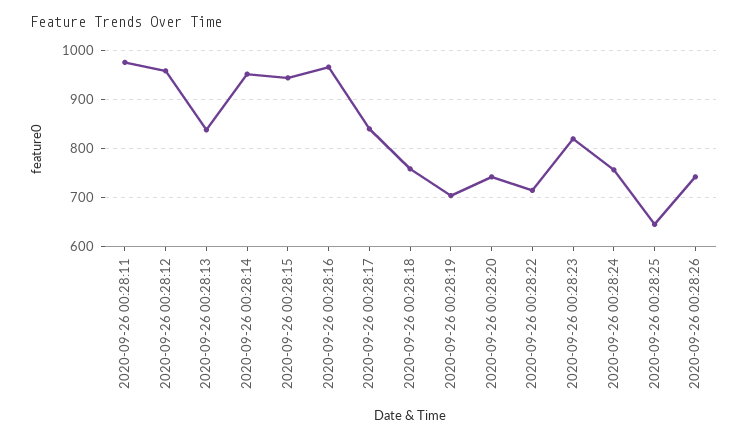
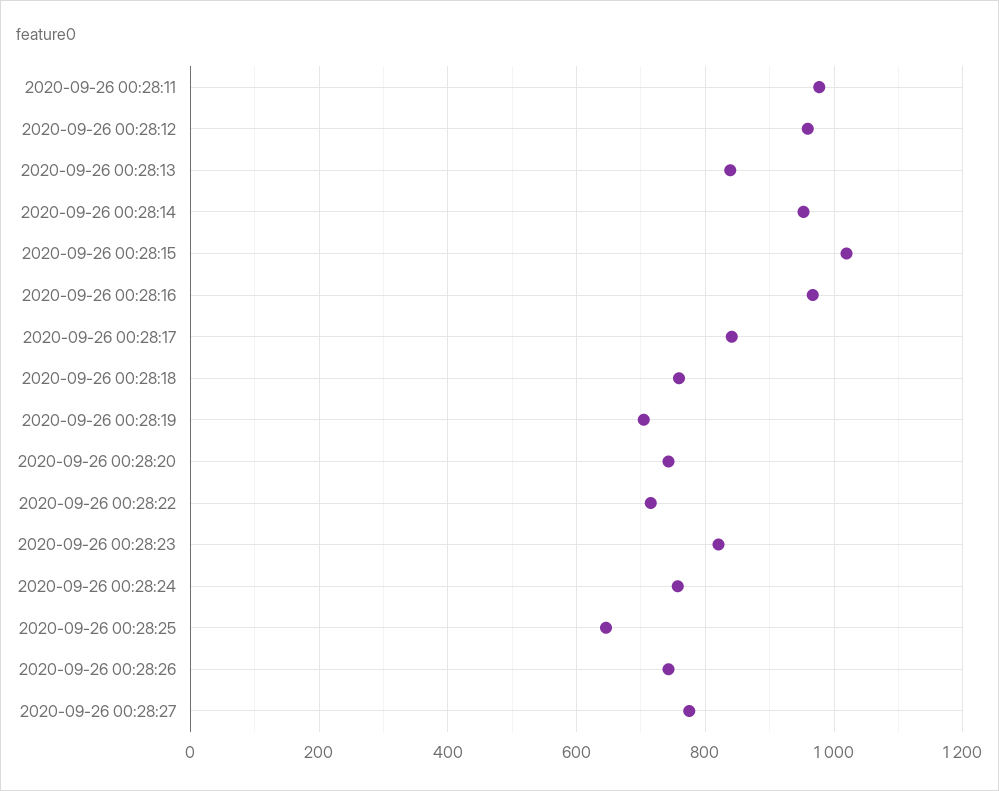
2020-09-26 00:28:15: 940 -> 1020
2020-09-26 00:28:27: none -> 780

